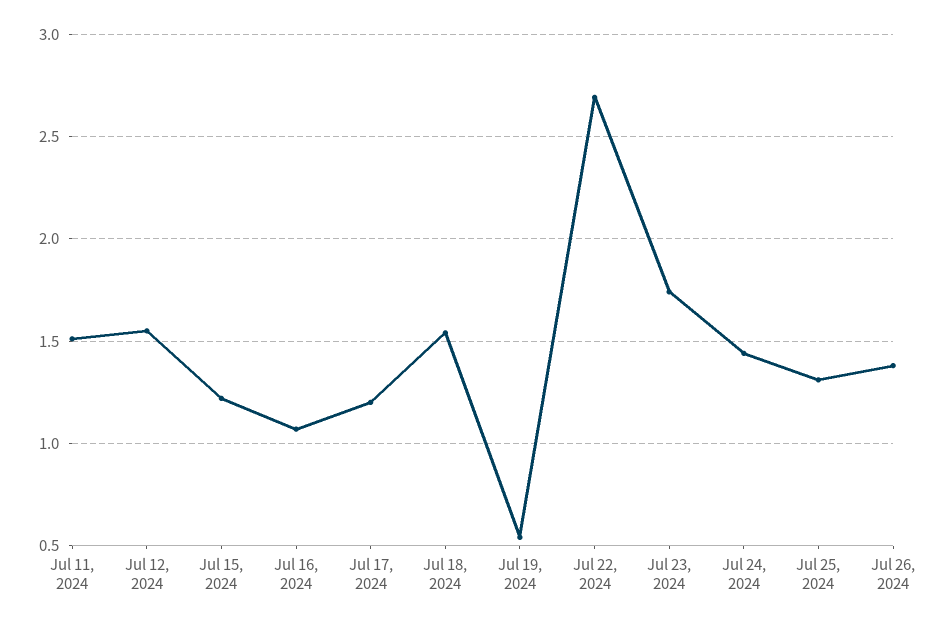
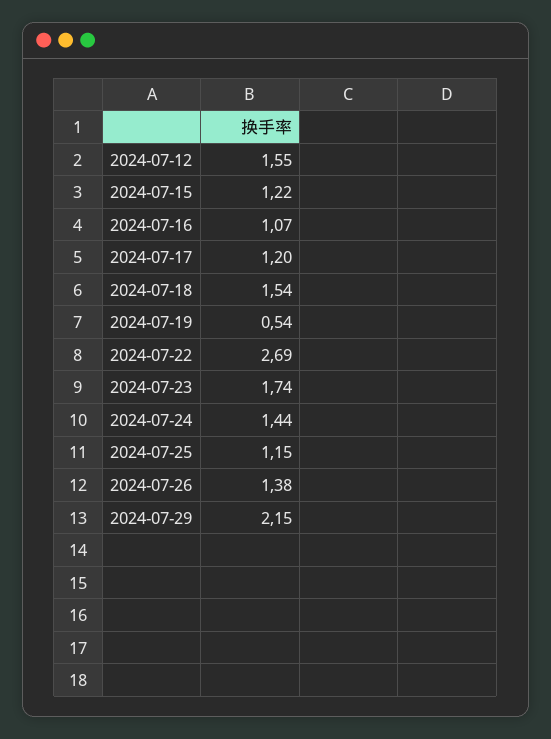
Jul 11, 2024: 1.5 -> none
Jul 25, 2024: 1.3 -> 1.15
2024-07-29: none -> 2.15

